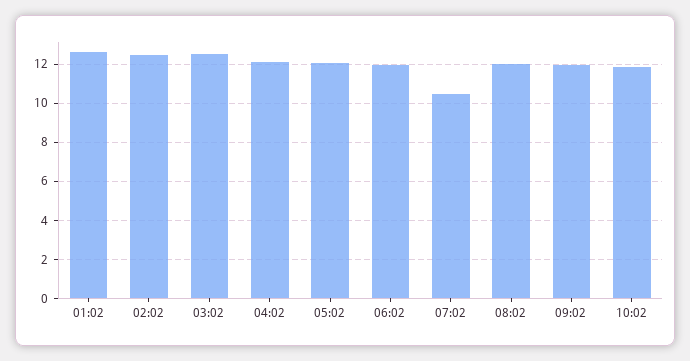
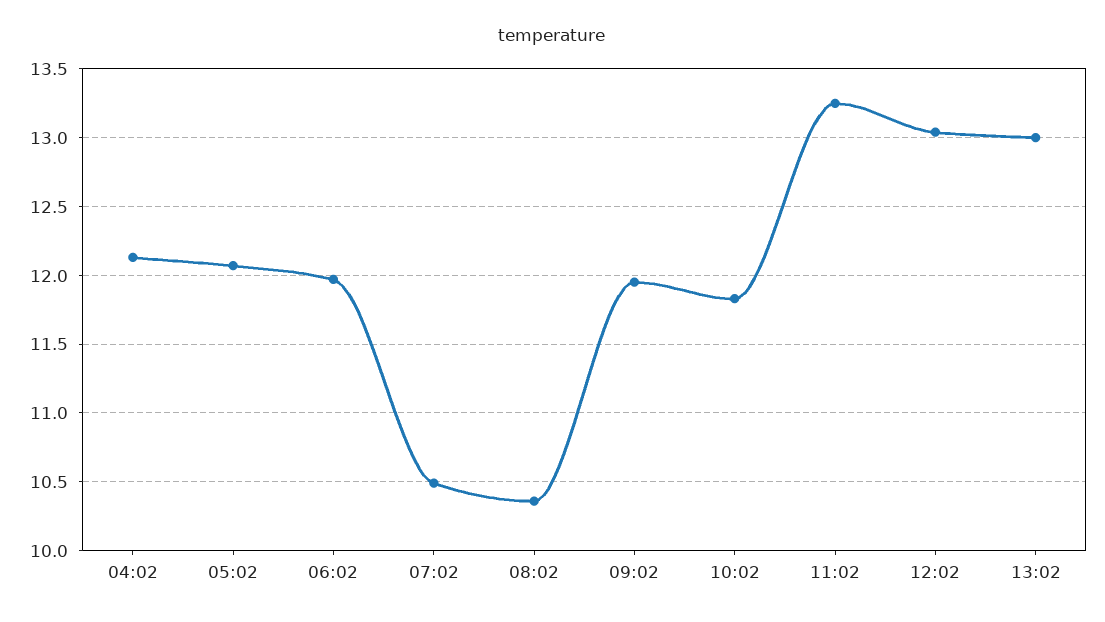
01:02: 12.5 -> none
02:02: 12.5 -> none
03:02: 12.5 -> none
08:02: 12 -> 10.35
11:02: none -> 13.25
12:02: none -> 13.05
13:02: none -> 13

